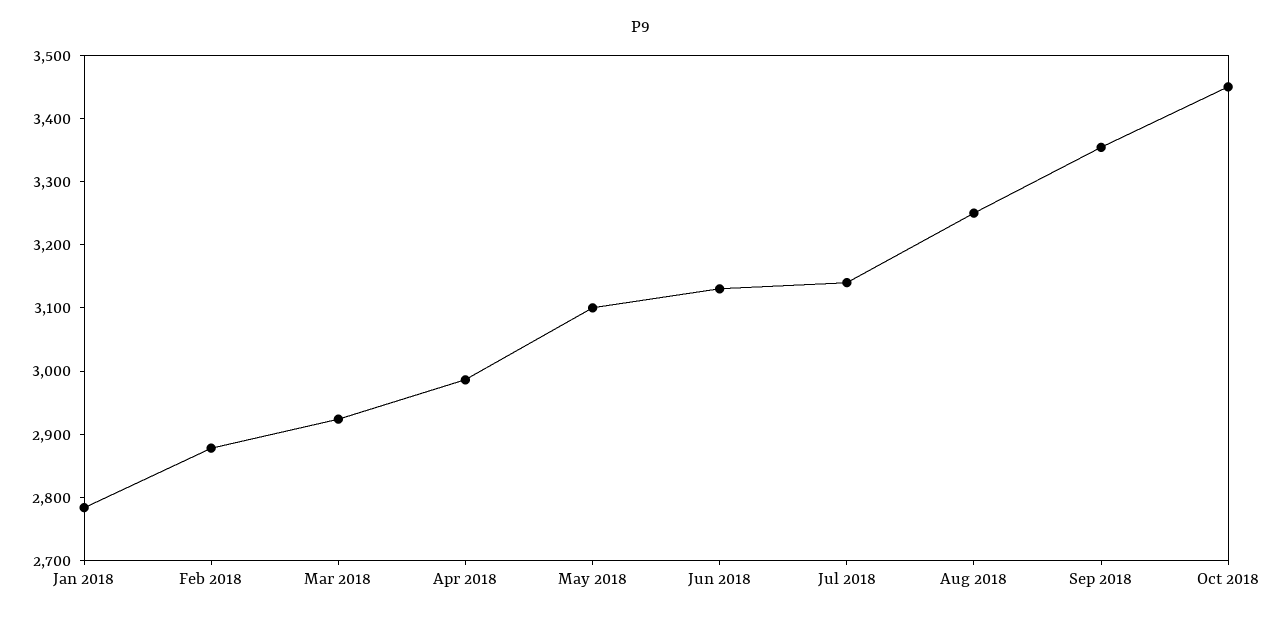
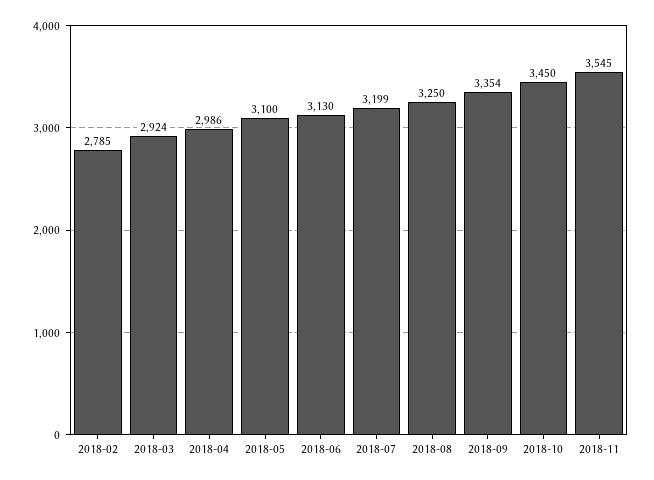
Jan 2018: 2780 -> none
Feb 2018: 2880 -> 2785
Jul 2018: 3140 -> 3199
2018-11: none -> 3545

